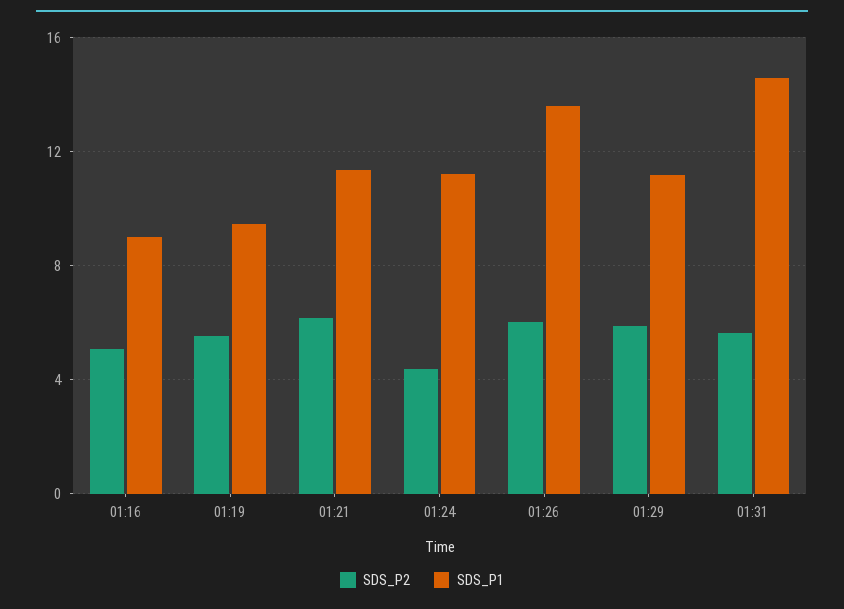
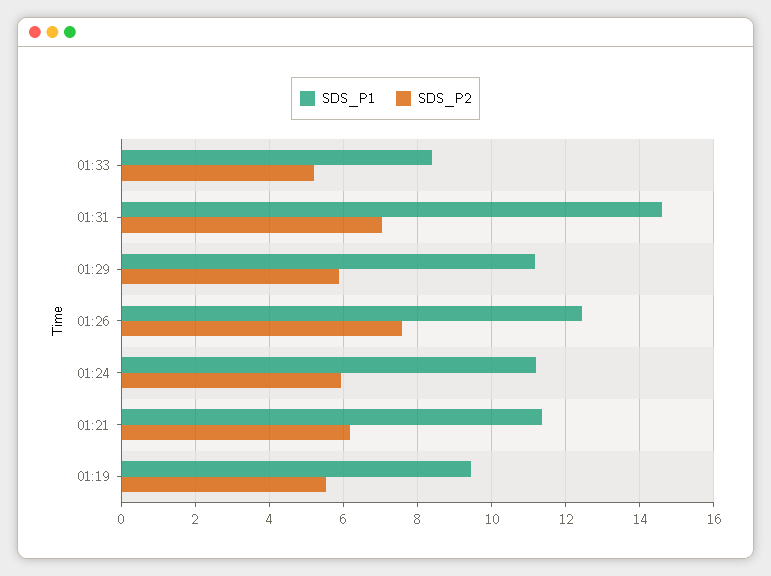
SDS_P2, 01:16: 5 -> none
SDS_P1, 01:16: 9 -> none
SDS_P2, 01:24: 4.5 -> 6
SDS_P2, 01:26: 6 -> 7.6
SDS_P1, 01:26: 13.5 -> 12.4
SDS_P2, 01:31: 5.5 -> 7
SDS_P1, 01:33: none -> 8.4
SDS_P2, 01:33: none -> 5.2

